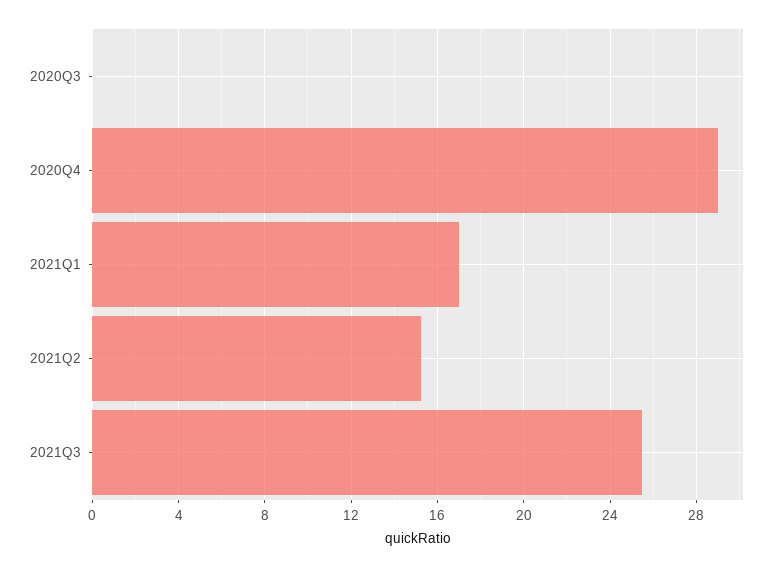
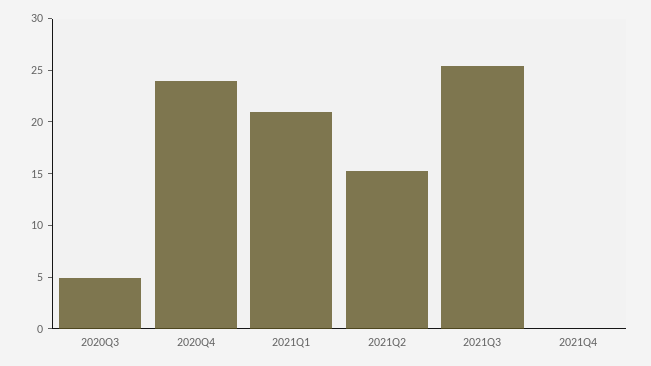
2020Q3: 0 -> 5
2020Q4: 29 -> 24
2021Q1: 17 -> 21
2021Q4: none -> 0

